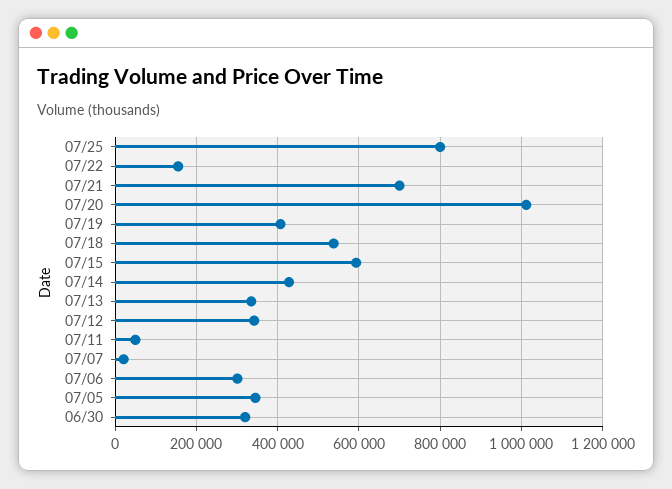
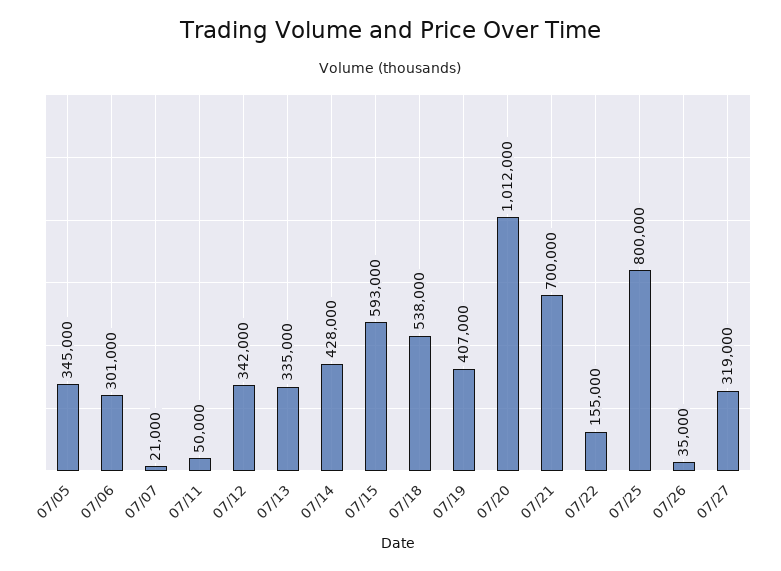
06/30: 320000 -> none
07/26: none -> 35000
07/27: none -> 319000

